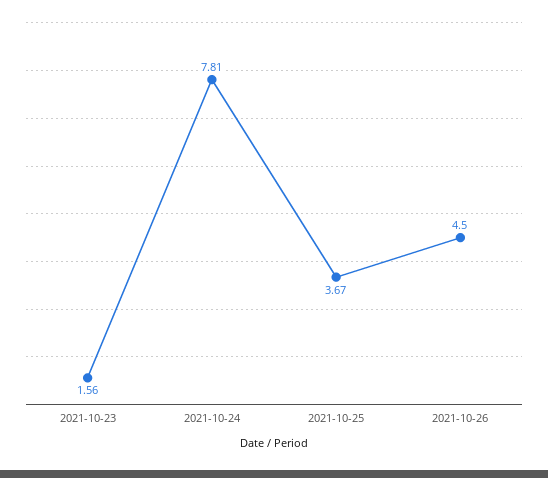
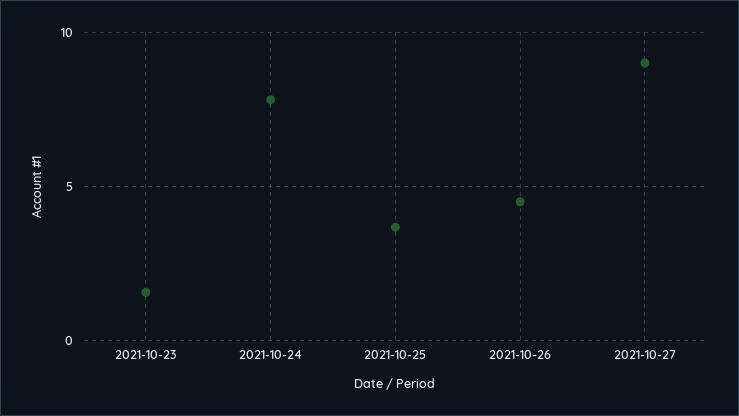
2021-10-27: none -> 9

